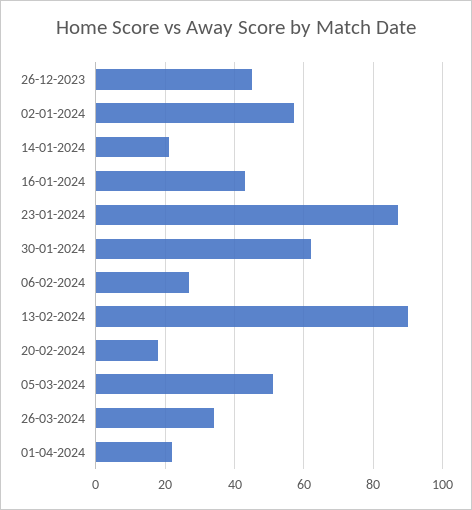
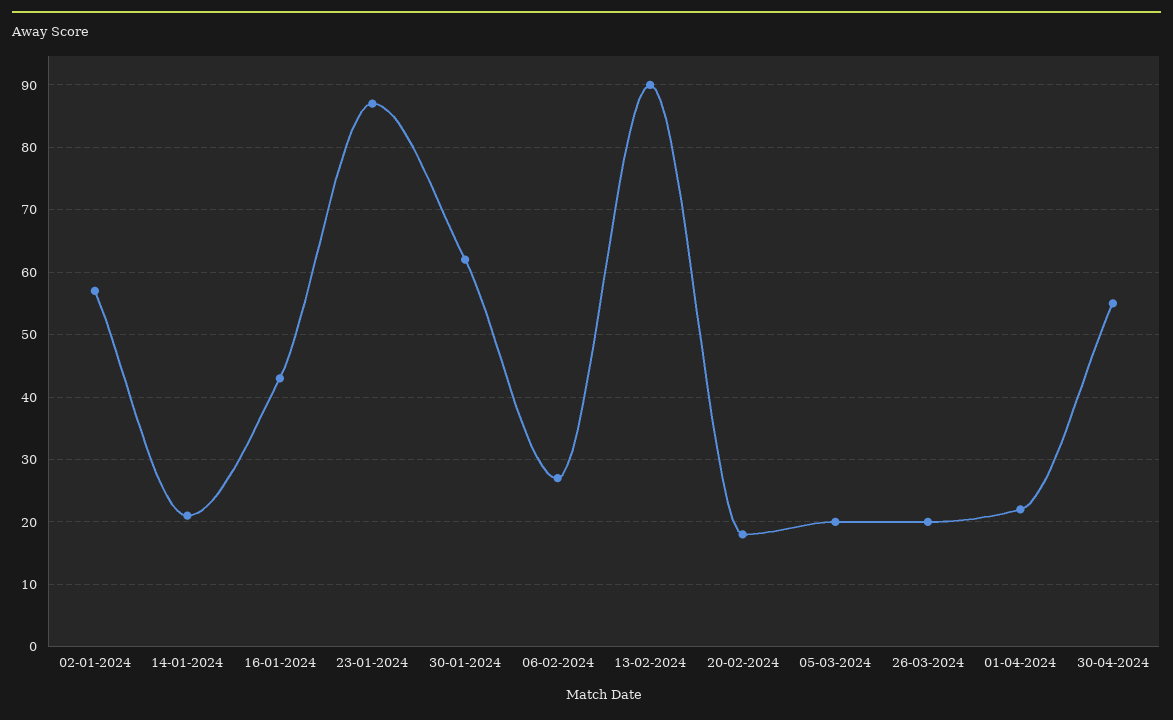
26-12-2023: 45 -> none
05-03-2024: 50 -> 20
26-03-2024: 35 -> 20
30-04-2024: none -> 55

